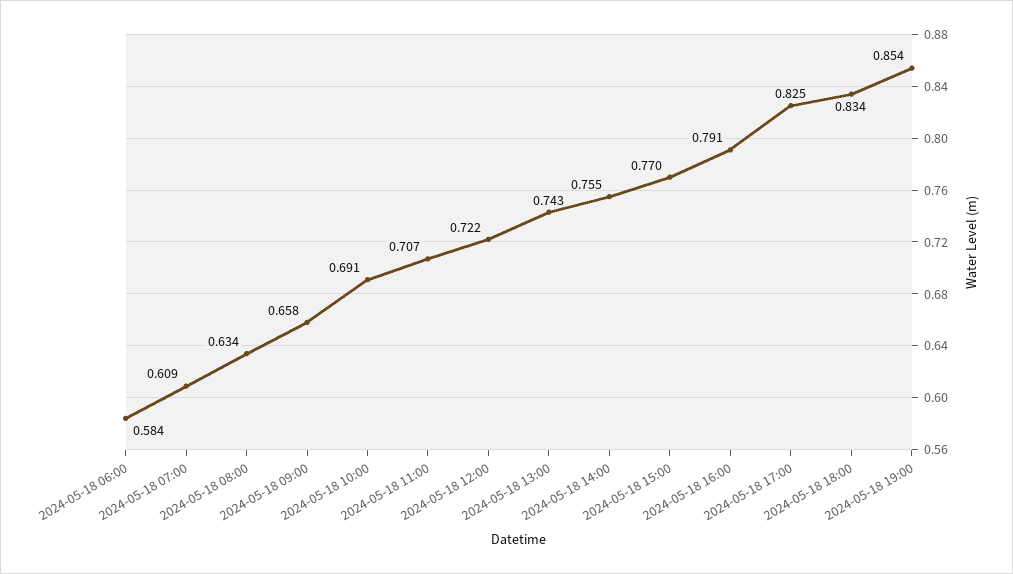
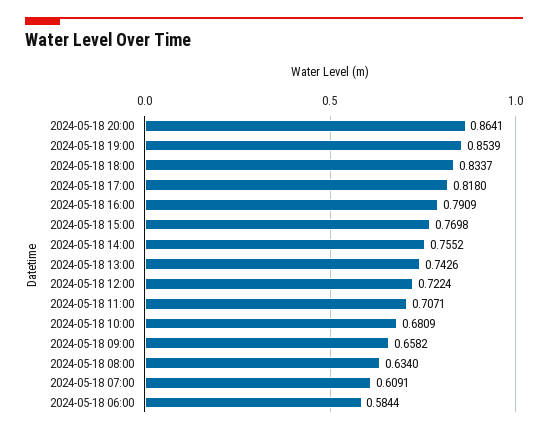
2024-05-18 10:00: 0.691 -> 0.6809
2024-05-18 17:00: 0.825 -> 0.818
2024-05-18 20:00: none -> 0.8641

